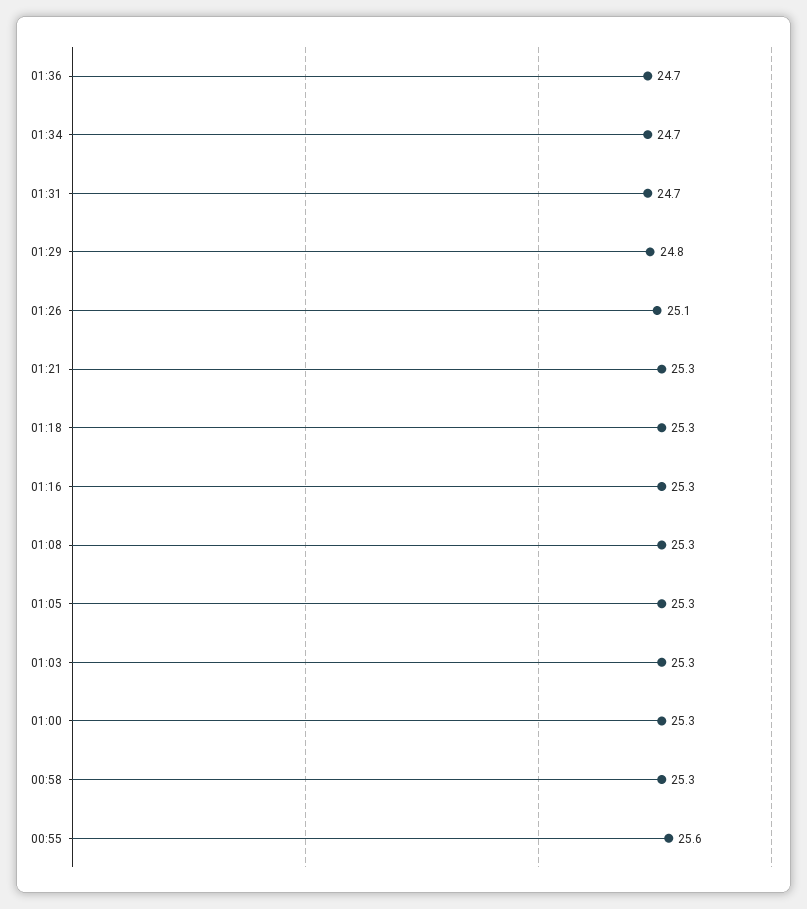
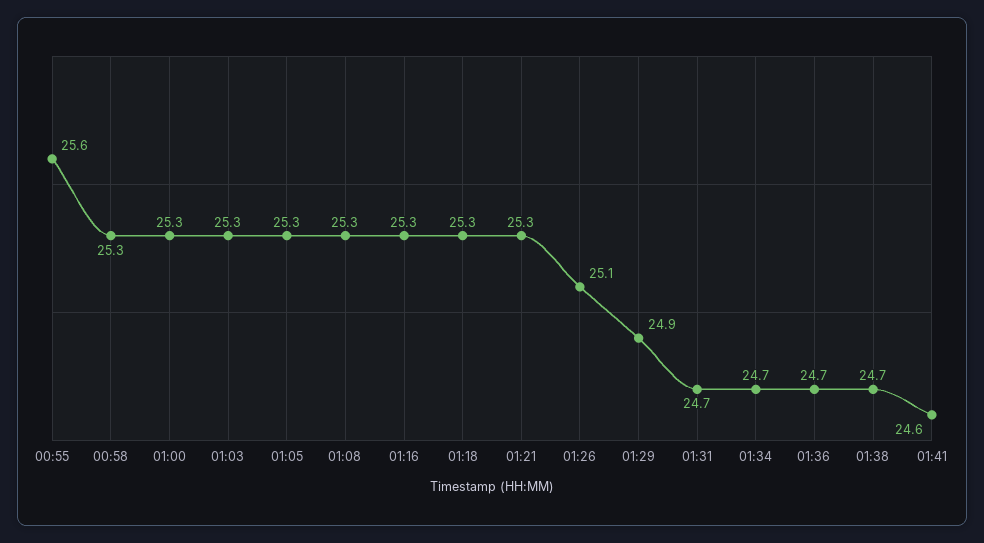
01:29: 24.8 -> 24.9
01:38: none -> 24.7
01:41: none -> 24.6

